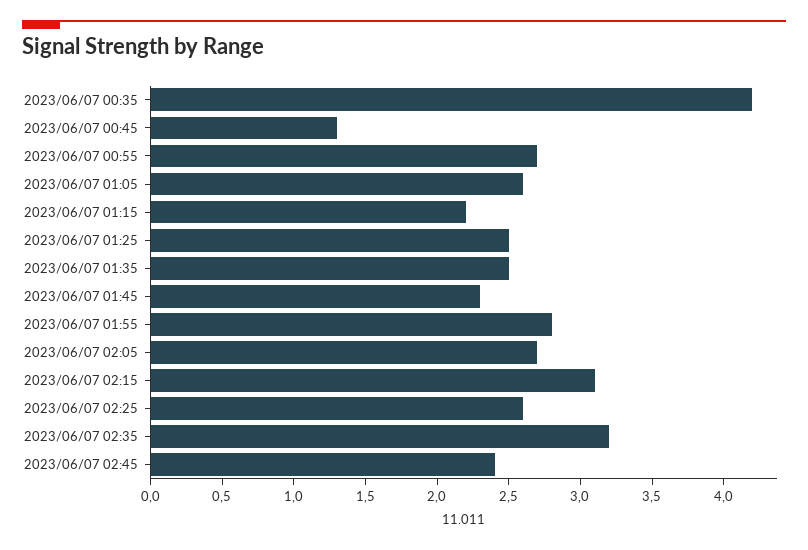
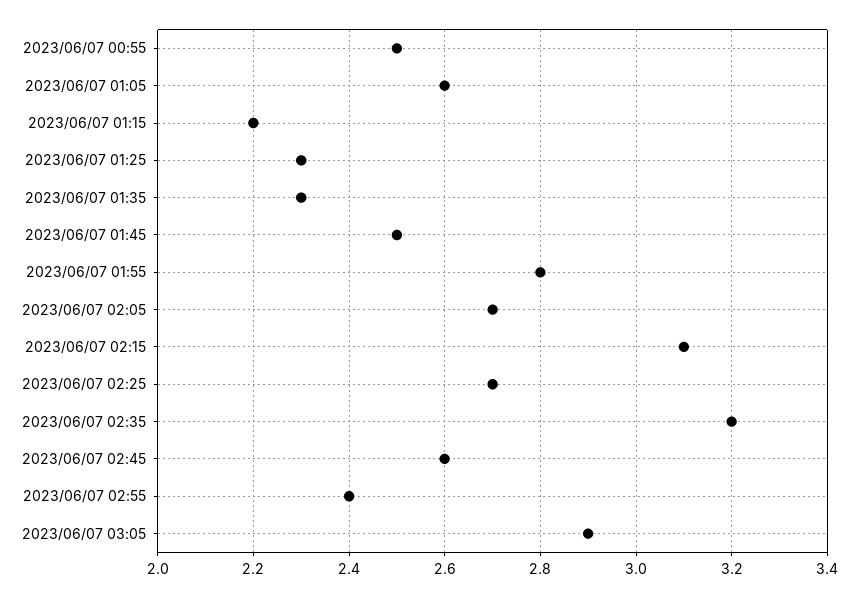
2023/06/07 00:35: 4.2 -> none
2023/06/07 00:45: 1.3 -> none
2023/06/07 00:55: 2.7 -> 2.5
2023/06/07 01:25: 2.5 -> 2.3
2023/06/07 01:35: 2.5 -> 2.3
2023/06/07 01:45: 2.3 -> 2.5
2023/06/07 02:25: 2.6 -> 2.7
2023/06/07 02:45: 2.4 -> 2.6
2023/06/07 02:55: none -> 2.4
2023/06/07 03:05: none -> 2.9

